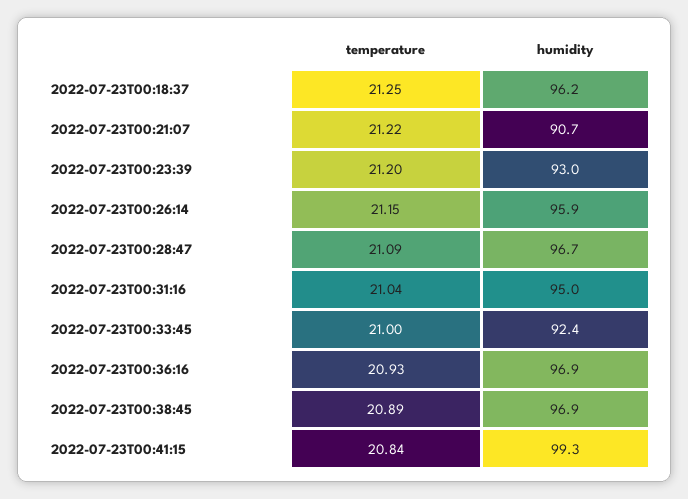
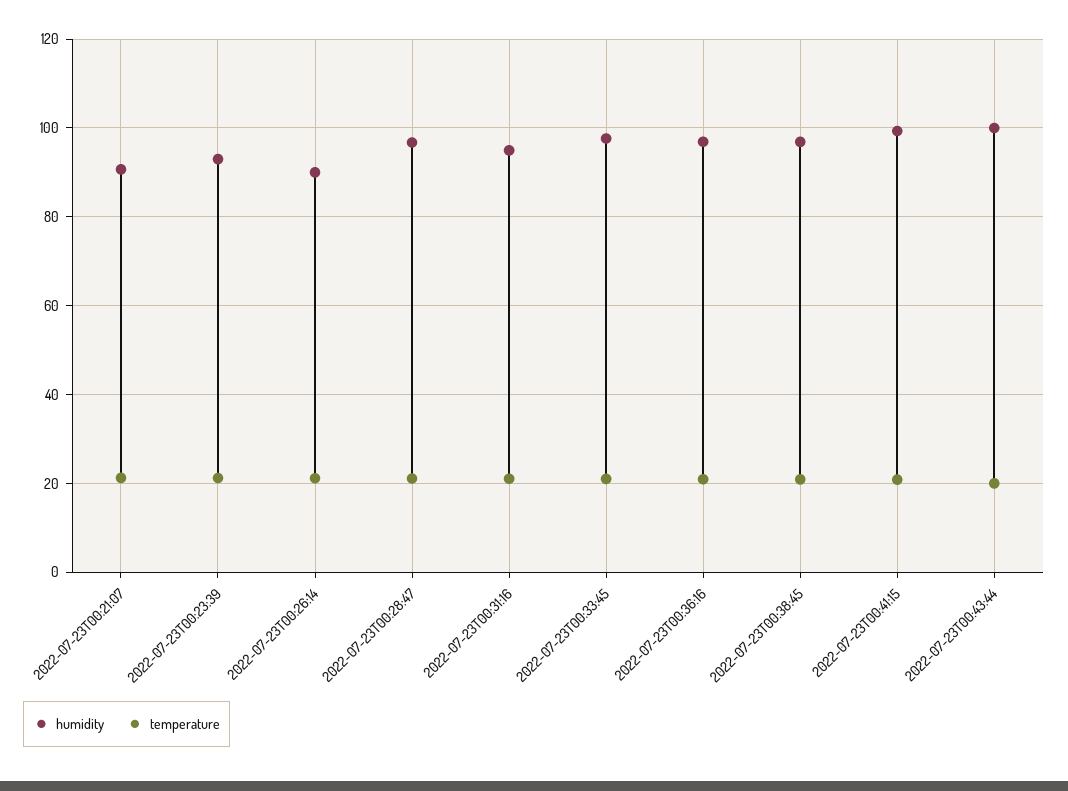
temperature, 2022-07-23T00:18:37: 21.25 -> none
humidity, 2022-07-23T00:18:37: 96.2 -> none
humidity, 2022-07-23T00:26:14: 95.9 -> 90
humidity, 2022-07-23T00:33:45: 92.4 -> 98
humidity, 2022-07-23T00:43:44: none -> 100
temperature, 2022-07-23T00:43:44: none -> 20

